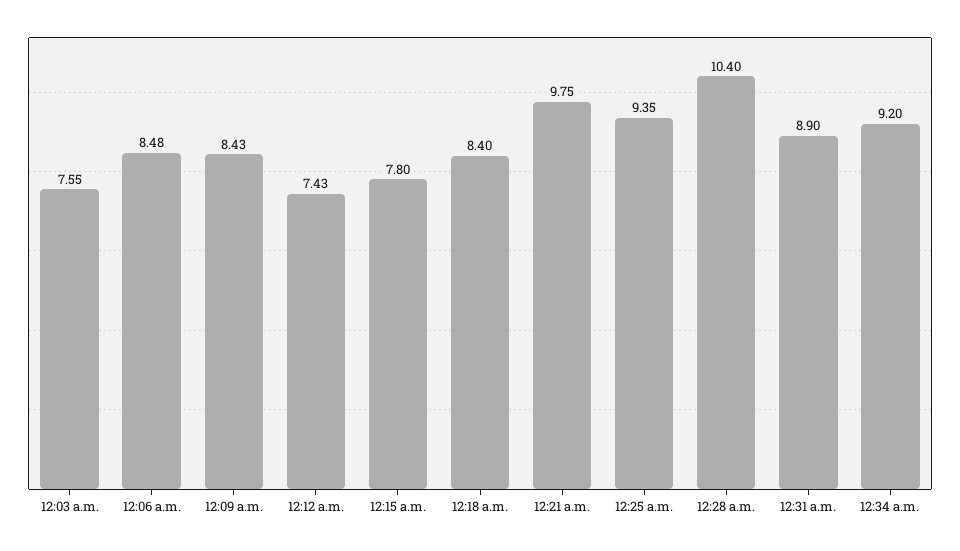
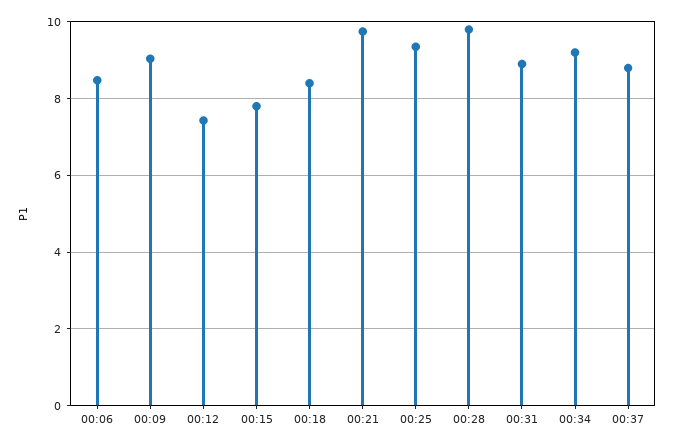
12:03 a.m.: 7.55 -> none
12:09 a.m.: 8.43 -> 9
12:28 a.m.: 10.4 -> 9.8
00:37: none -> 8.8

